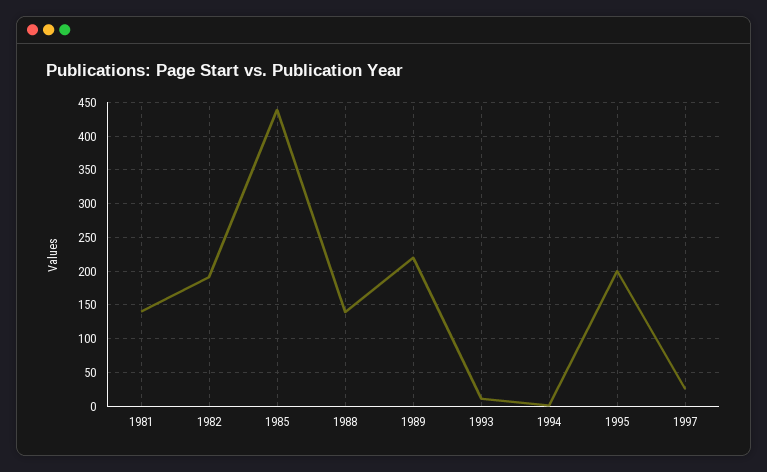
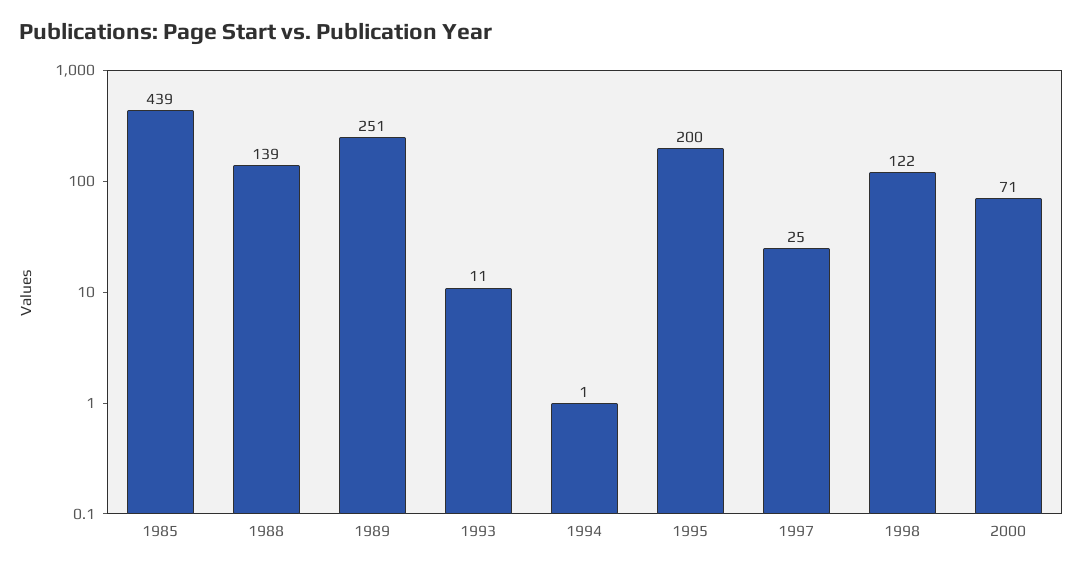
1981: 140 -> none
1982: 190 -> none
1989: 220 -> 251
1998: none -> 122
2000: none -> 71

